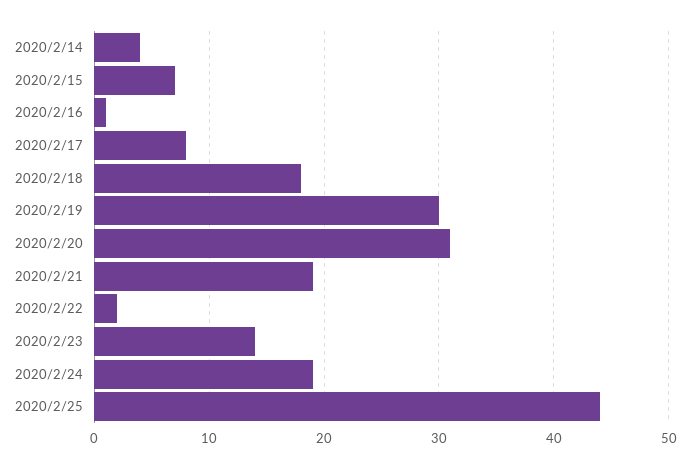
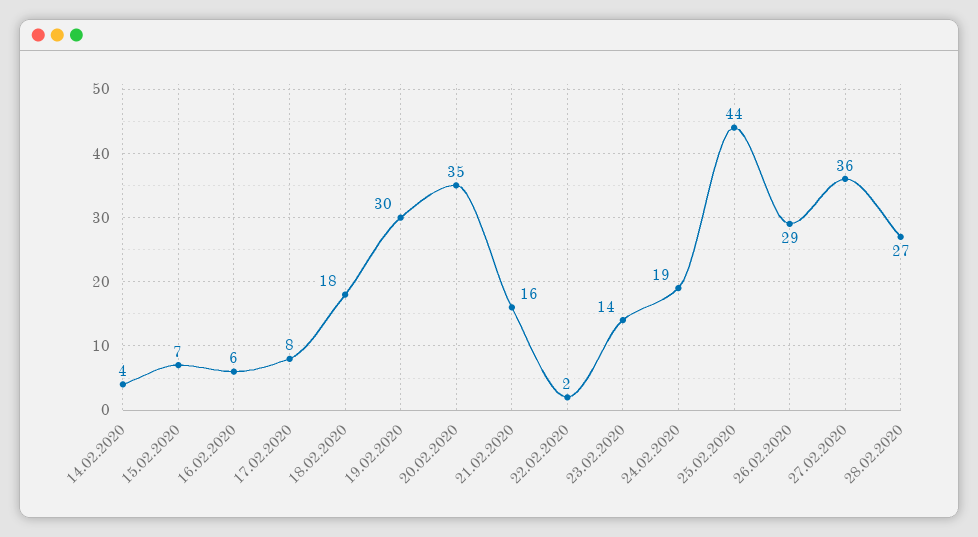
2020/2/16: 1 -> 6
2020/2/20: 31 -> 35
2020/2/21: 19 -> 16
26.02.2020: none -> 29
27.02.2020: none -> 36
28.02.2020: none -> 27

